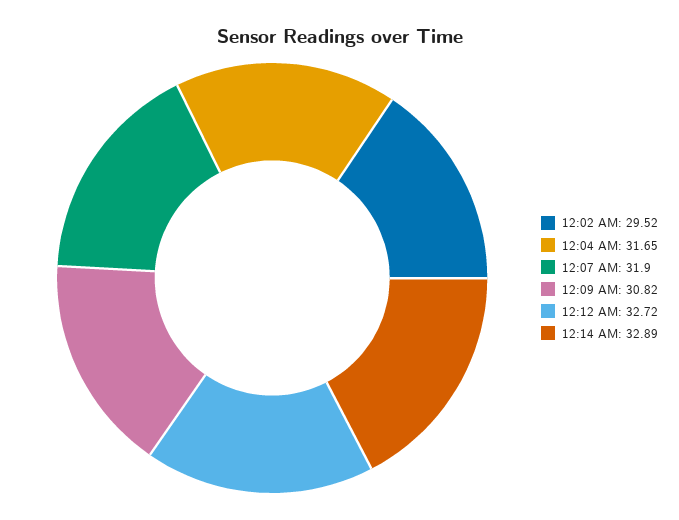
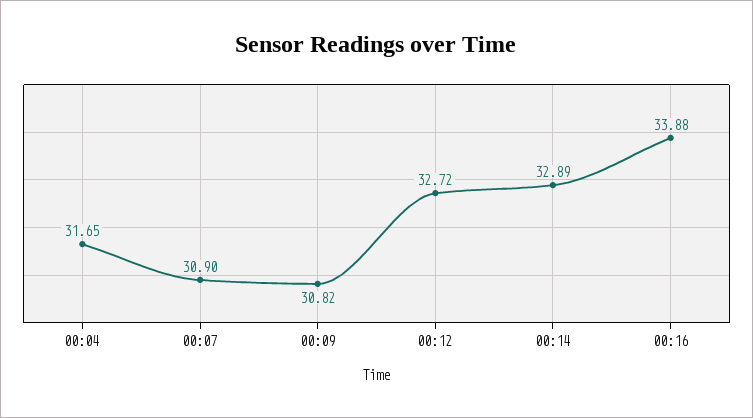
12:02 AM: 29.52 -> none
12:07 AM: 31.9 -> 30.9
00:16: none -> 33.88

